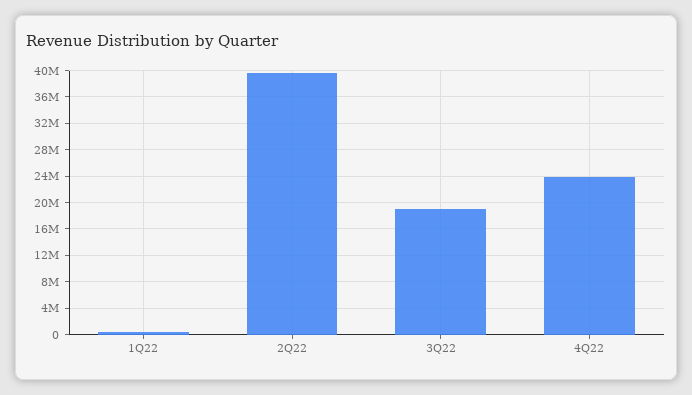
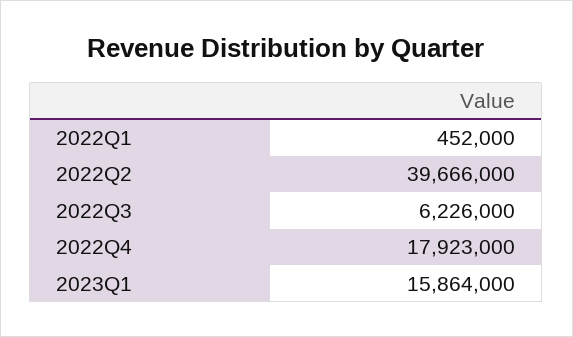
3Q22: 19000000 -> 6226000
4Q22: 24000000 -> 17923000
2023Q1: none -> 15864000

